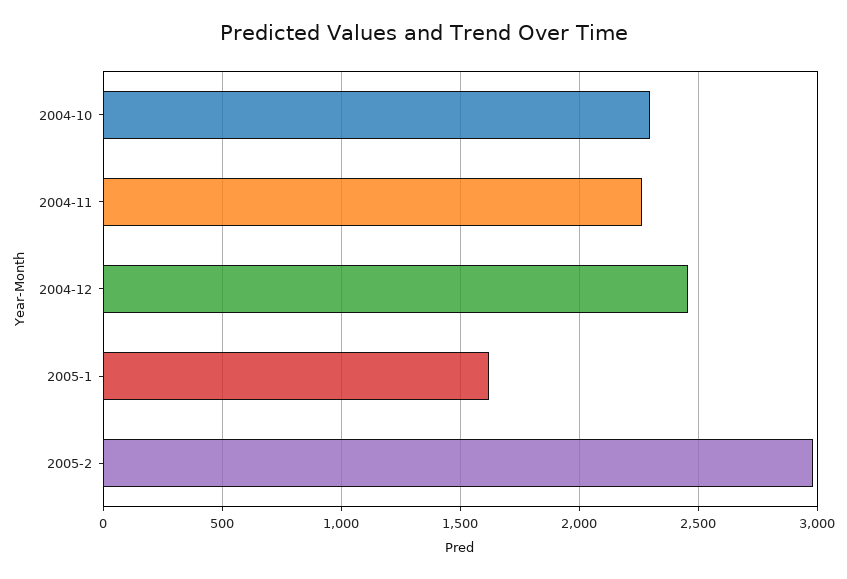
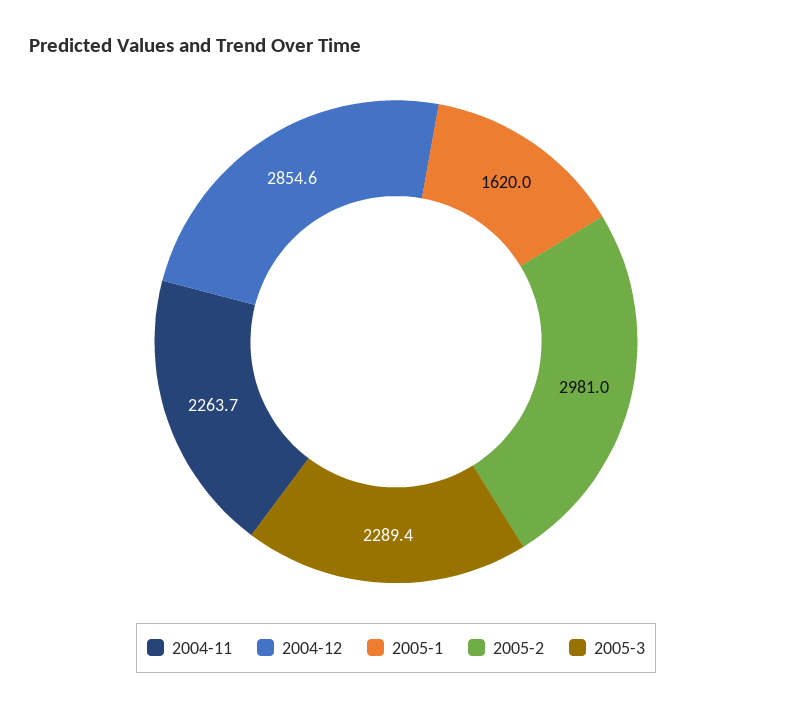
2004-10: 2300 -> none
2004-12: 2450 -> 2854.6
2005-3: none -> 2289.4

